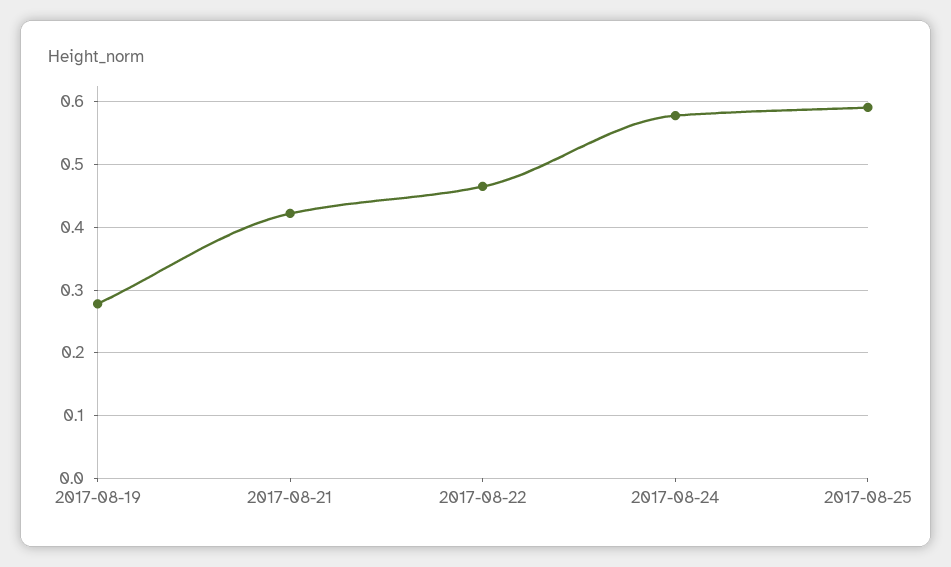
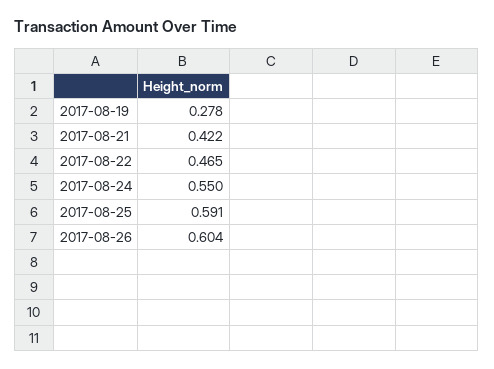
2017-08-24: 0.58 -> 0.55
2017-08-26: none -> 0.604

